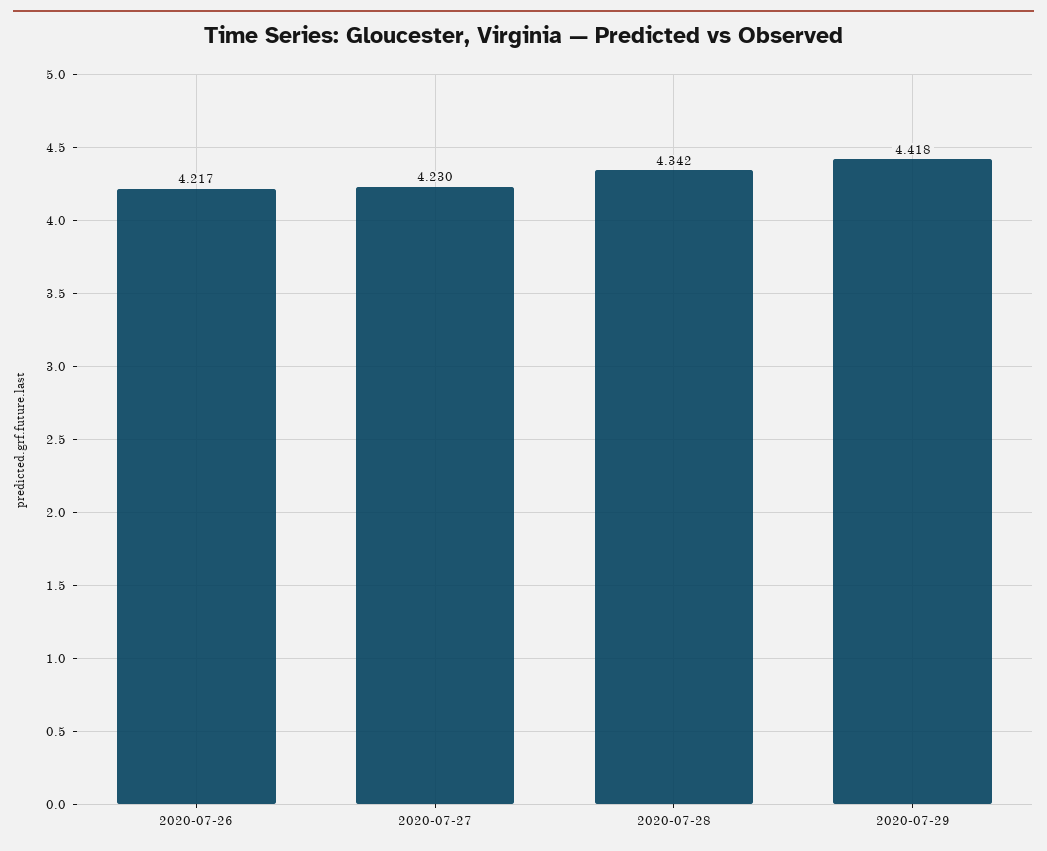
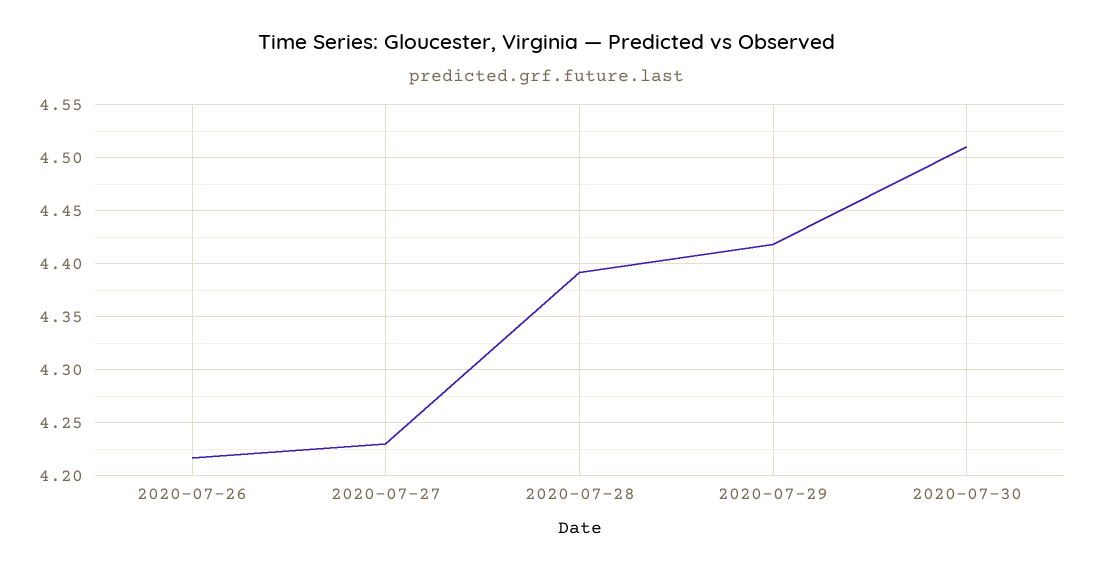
2020-07-28: 4.342 -> 4.39
2020-07-30: none -> 4.51

